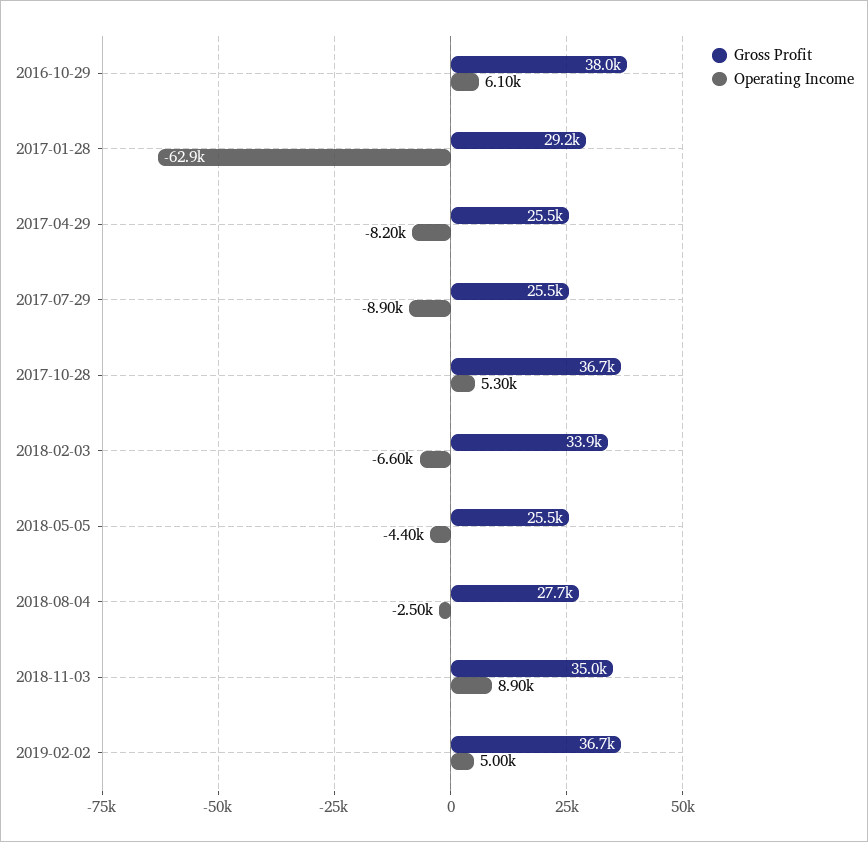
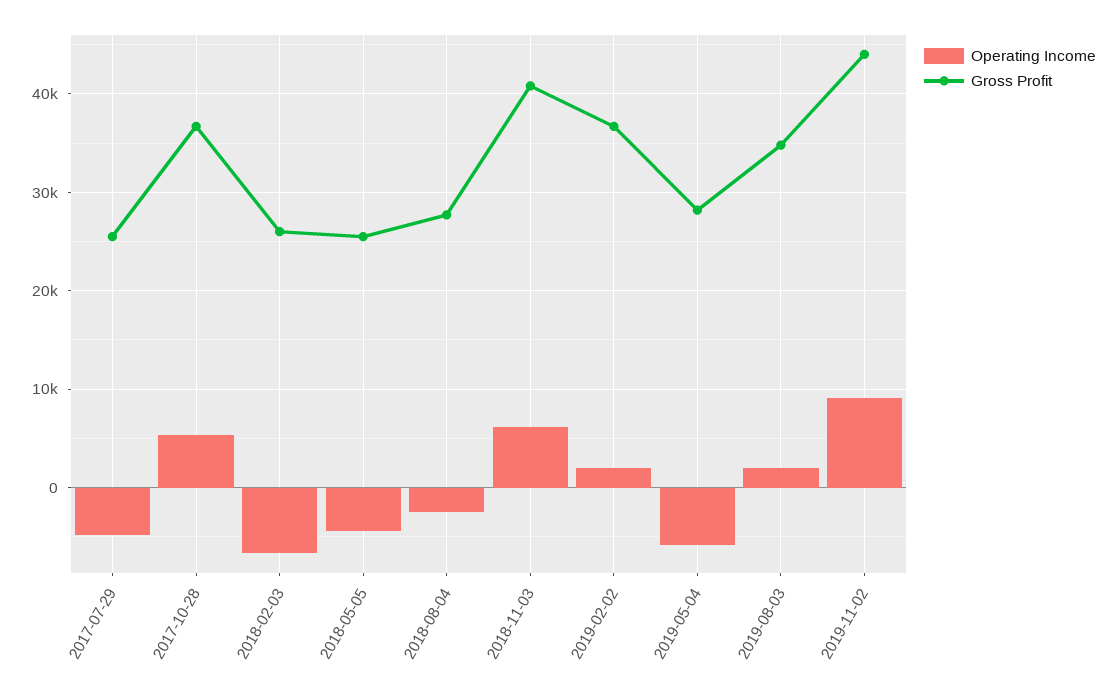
Gross Profit, 2016-10-29: 38000 -> none
Operating Income, 2016-10-29: 6100 -> none
Gross Profit, 2017-01-28: 29200 -> none
Operating Income, 2017-01-28: -62900 -> none
Gross Profit, 2017-04-29: 25500 -> none
Operating Income, 2017-04-29: -8200 -> none
Operating Income, 2017-07-29: -8900 -> -5000
Gross Profit, 2018-02-03: 33900 -> 26000
Gross Profit, 2018-11-03: 35000 -> 41000
Operating Income, 2018-11-03: 8900 -> 6000
Operating Income, 2019-02-02: 5000 -> 2000
Operating Income, 2019-05-04: none -> -6000
Gross Profit, 2019-05-04: none -> 28000
Operating Income, 2019-08-03: none -> 2000
Gross Profit, 2019-08-03: none -> 35000
Operating Income, 2019-11-02: none -> 9000
Gross Profit, 2019-11-02: none -> 44000

